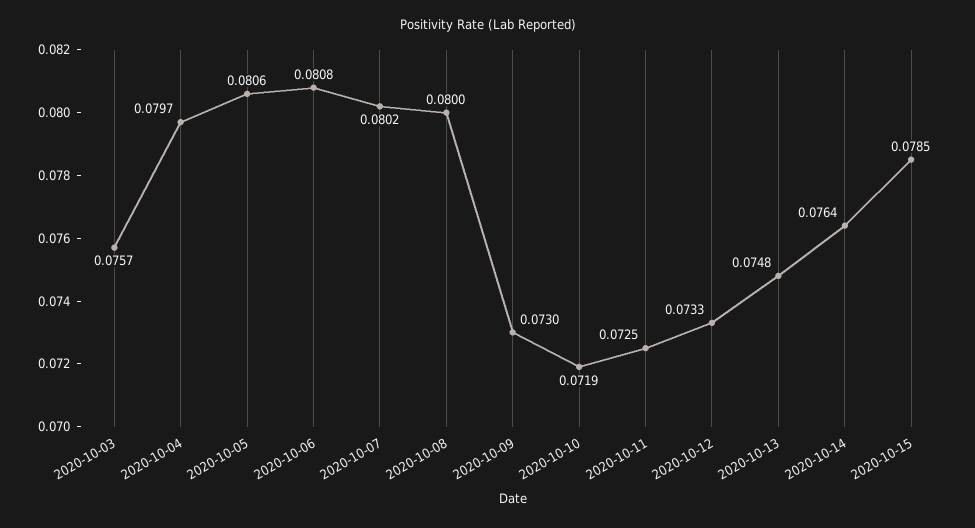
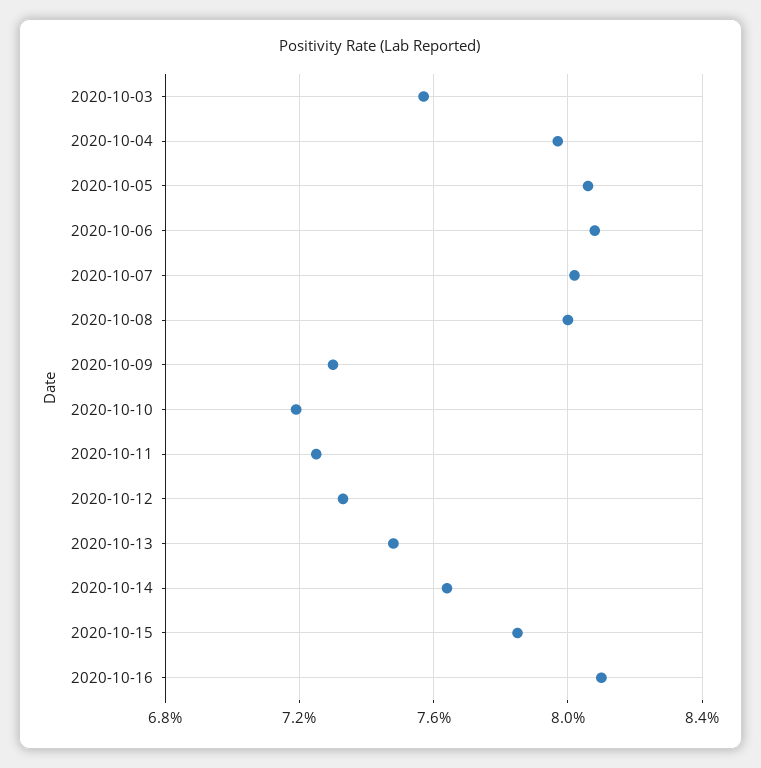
2020-10-16: none -> 0.081

